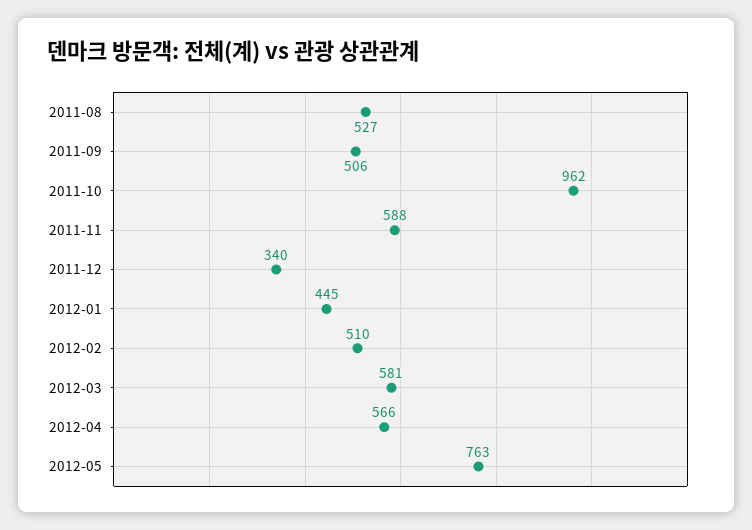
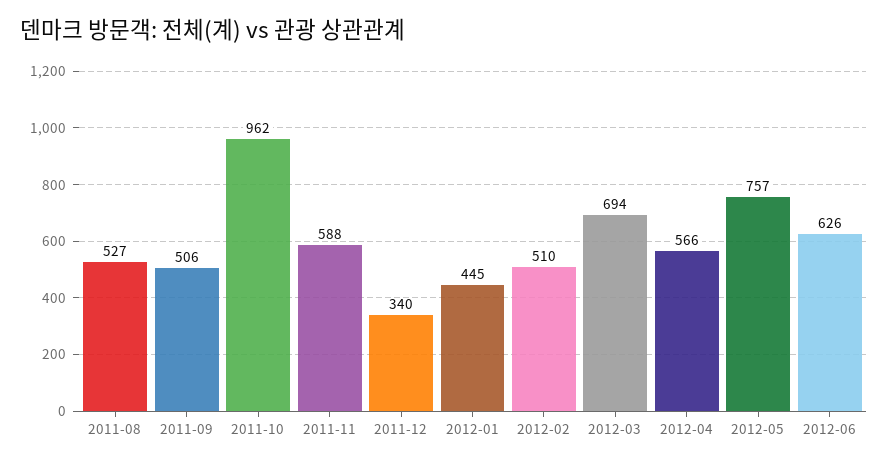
2012-03: 581 -> 694
2012-05: 763 -> 757
2012-06: none -> 626

